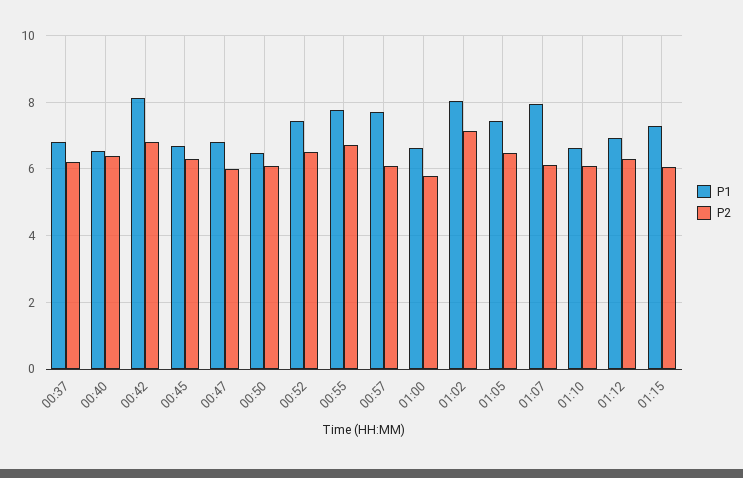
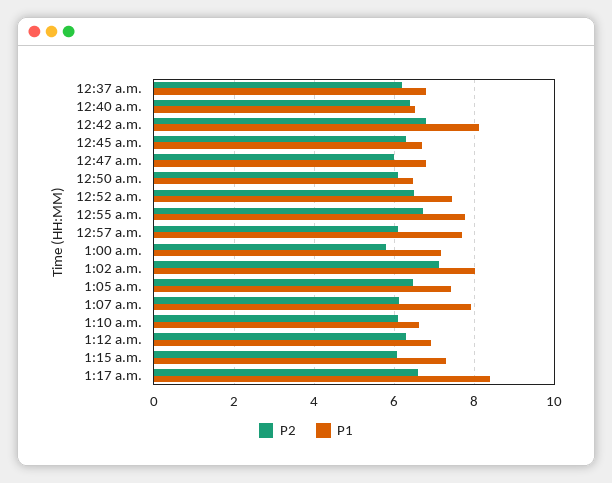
P1, 01:00: 6.6 -> 7.2
P2, 1:17 a.m.: none -> 6.6
P1, 1:17 a.m.: none -> 8.4

